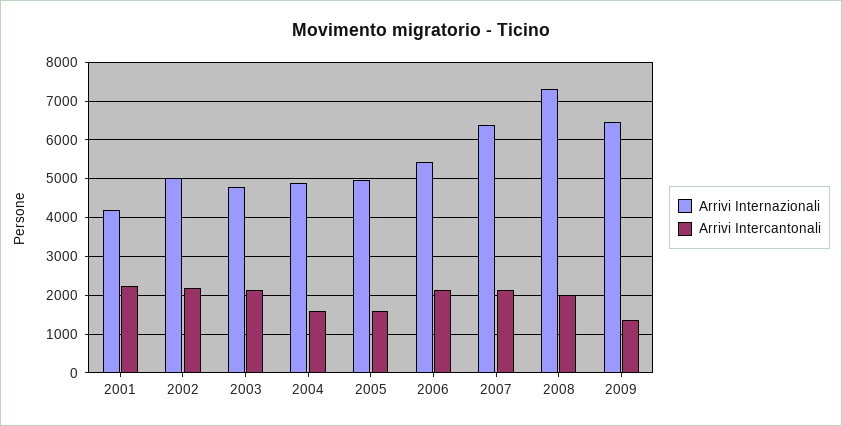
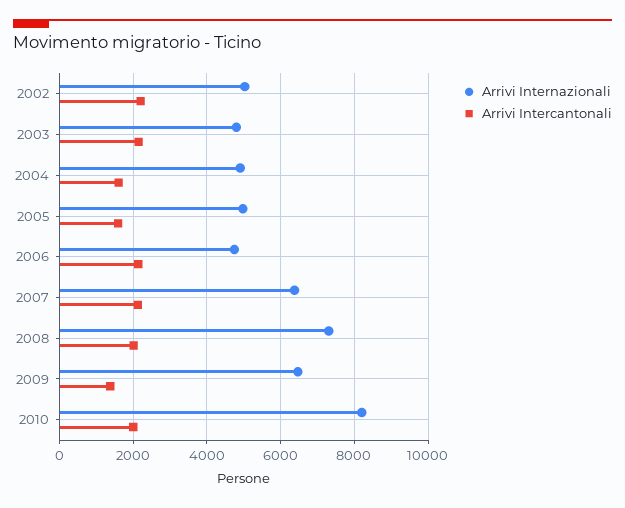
Arrivi Internazionali, 2001: 4200 -> none
Arrivi Intercantonali, 2001: 2200 -> none
Arrivi Internazionali, 2006: 5400 -> 4800
Arrivi Internazionali, 2010: none -> 8200
Arrivi Intercantonali, 2010: none -> 2000

